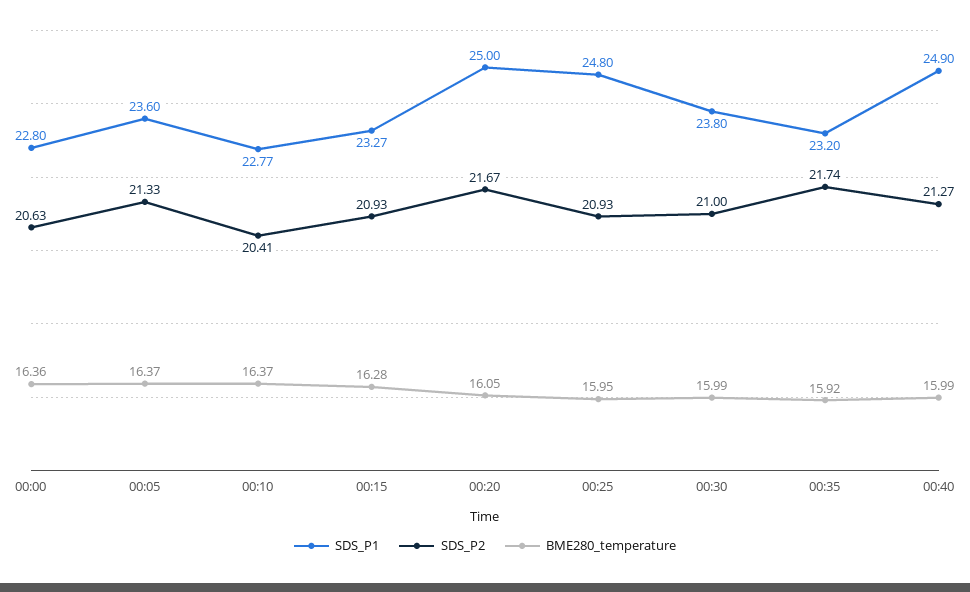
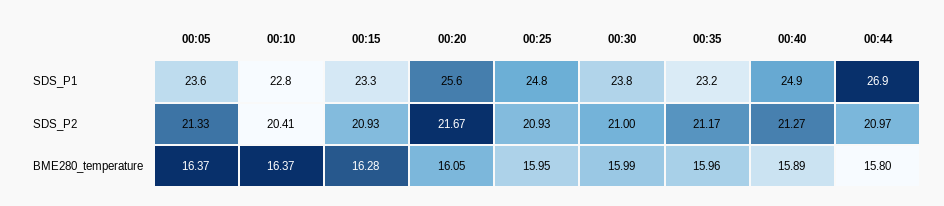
SDS_P1, 00:00: 22.8 -> none
SDS_P2, 00:00: 20.63 -> none
BME280_temperature, 00:00: 16.36 -> none
SDS_P1, 00:20: 25 -> 25.6
SDS_P2, 00:35: 21.74 -> 21.17
BME280_temperature, 00:35: 15.92 -> 15.96
BME280_temperature, 00:40: 15.99 -> 15.89
SDS_P1, 00:44: none -> 26.9
SDS_P2, 00:44: none -> 20.97
BME280_temperature, 00:44: none -> 15.8

